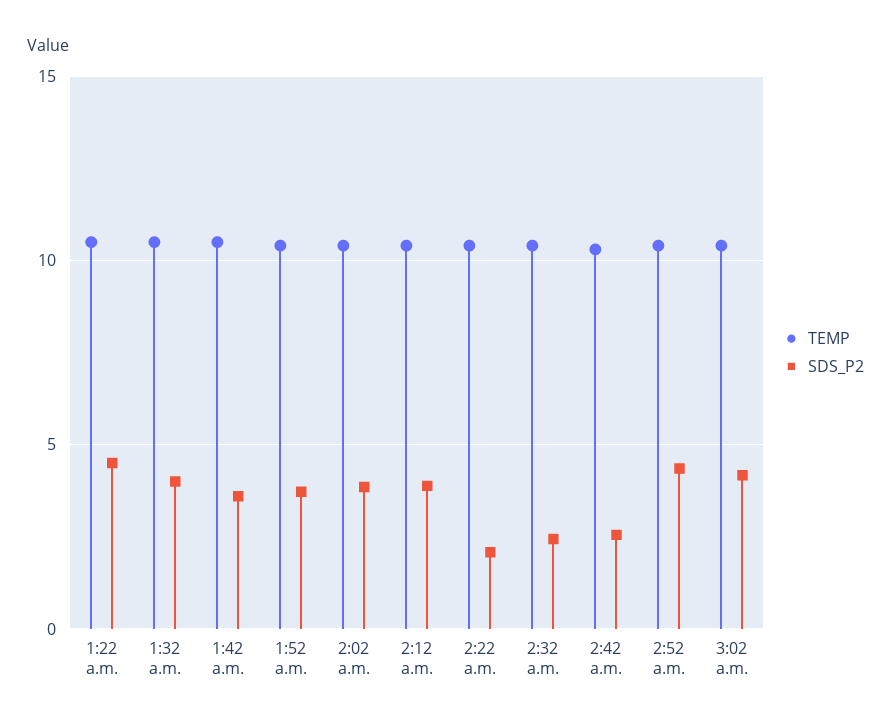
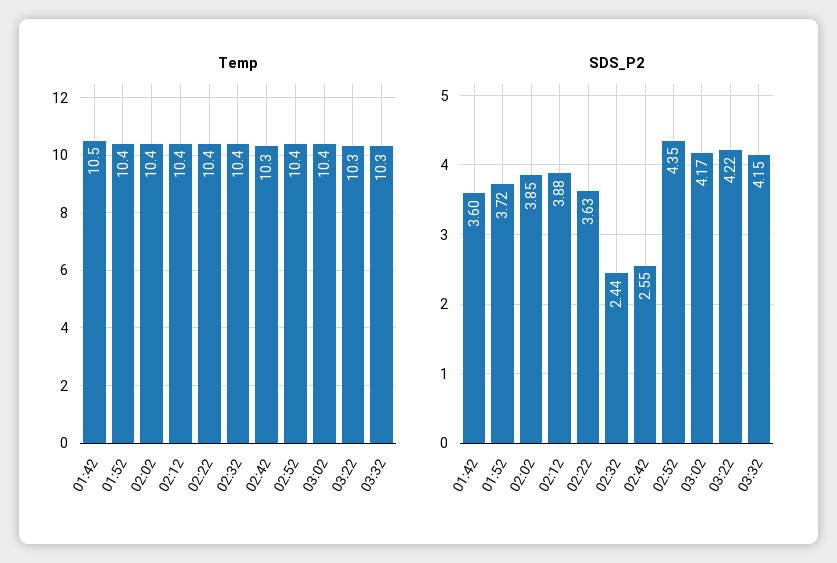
TEMP, 1:22 a.m.: 10.5 -> none
SDS_P2, 1:22 a.m.: 4.5 -> none
TEMP, 1:32 a.m.: 10.5 -> none
SDS_P2, 1:32 a.m.: 4 -> none
SDS_P2, 2:22 a.m.: 2 -> 3.63
TEMP, 03:22: none -> 10.3
TEMP, 03:32: none -> 10.3
SDS_P2, 03:22: none -> 4.22
SDS_P2, 03:32: none -> 4.15

